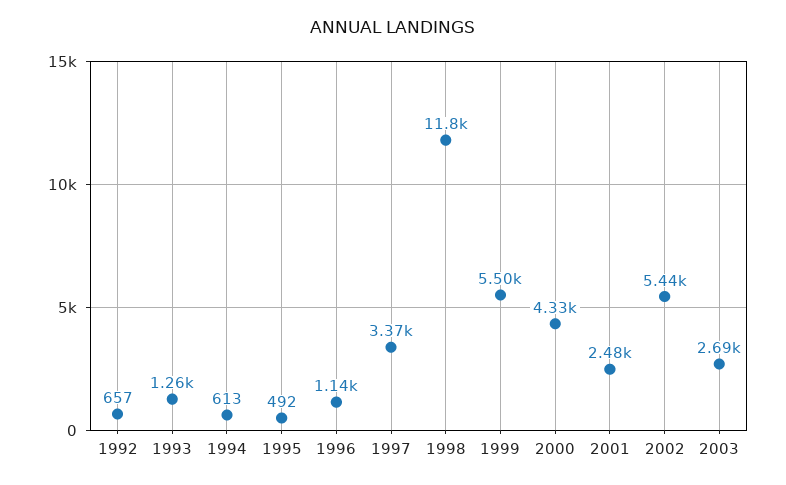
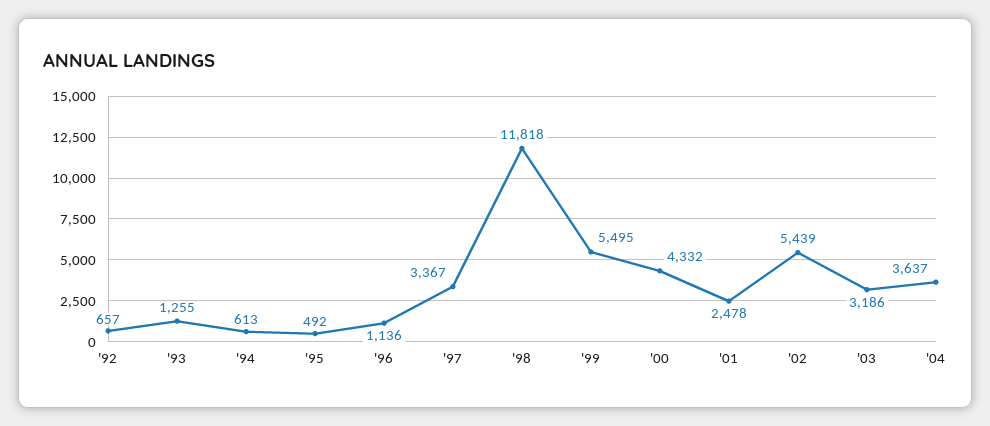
2003: 2690 -> 3186
'04: none -> 3637

